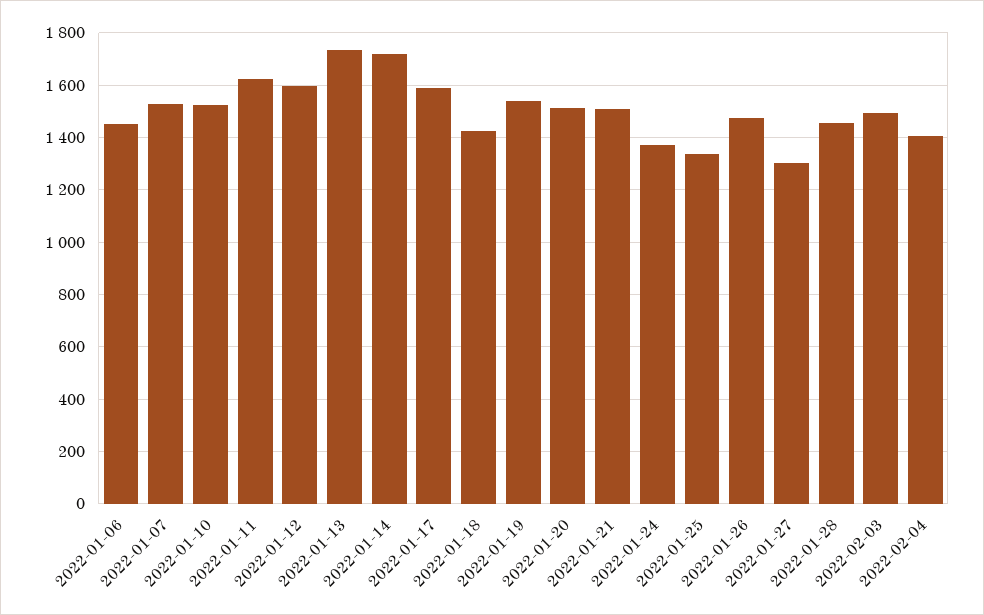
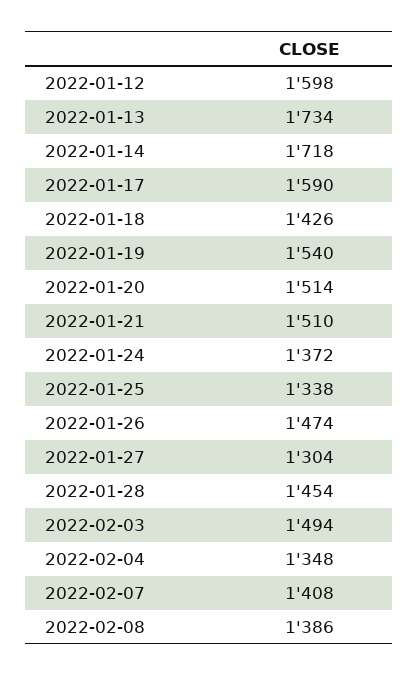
2022-01-06: 1450 -> none
2022-01-07: 1525 -> none
2022-01-10: 1525 -> none
2022-01-11: 1625 -> none
2022-02-04: 1400 -> 1348
2022-02-07: none -> 1408
2022-02-08: none -> 1386

